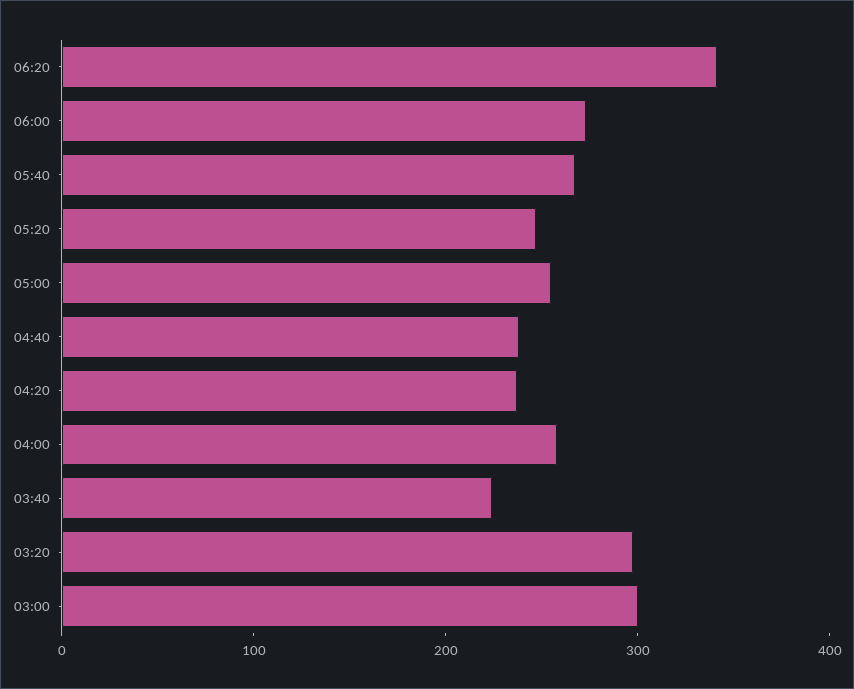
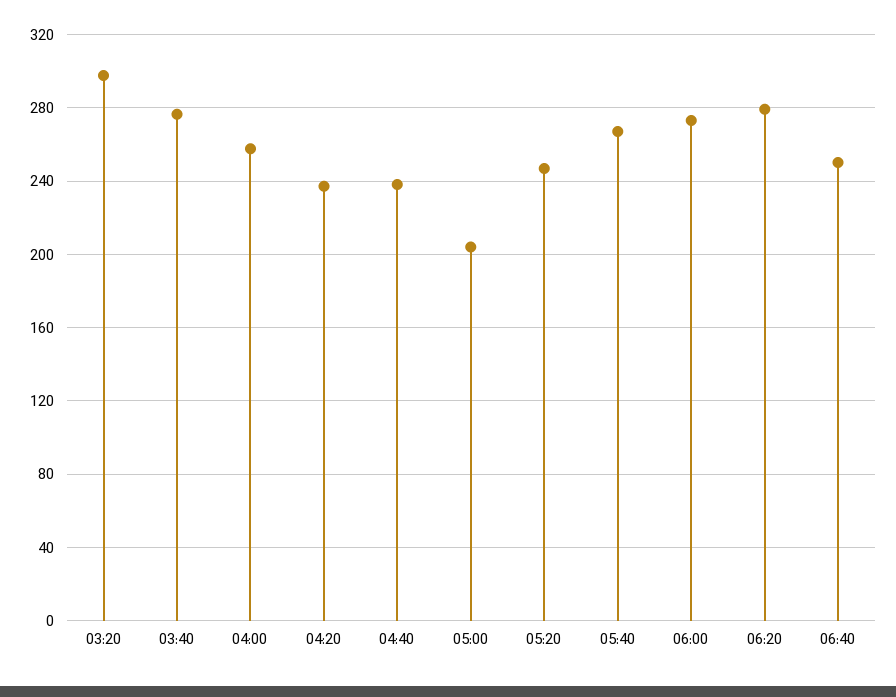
06:20: 340 -> 280
05:00: 260 -> 205
03:40: 220 -> 275
03:00: 300 -> none
06:40: none -> 250

